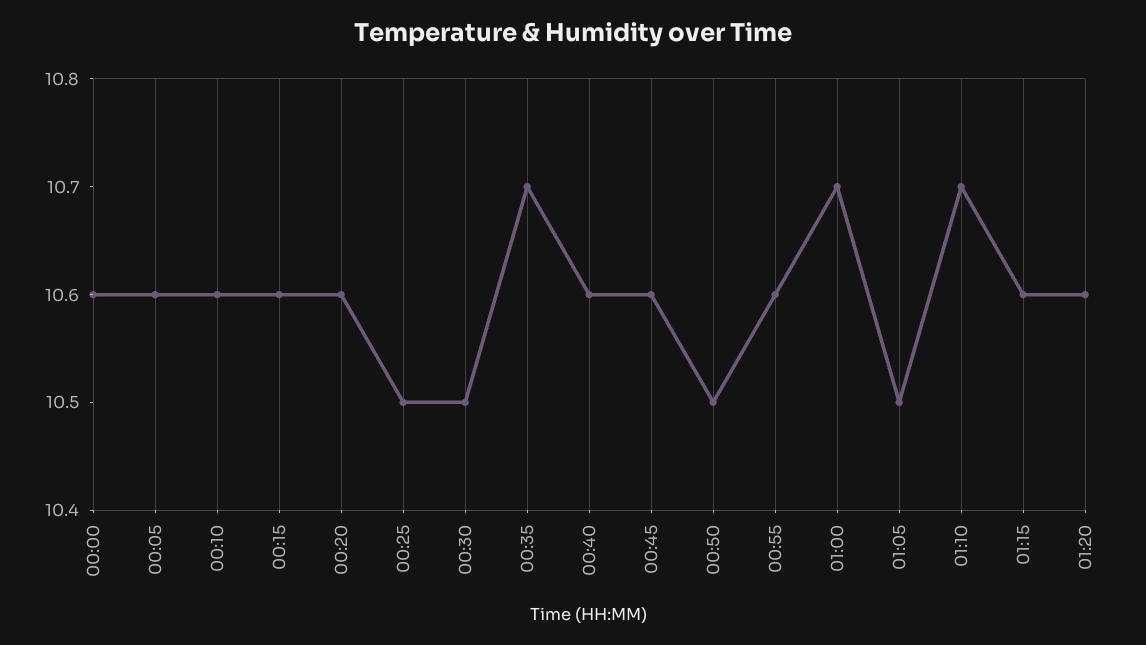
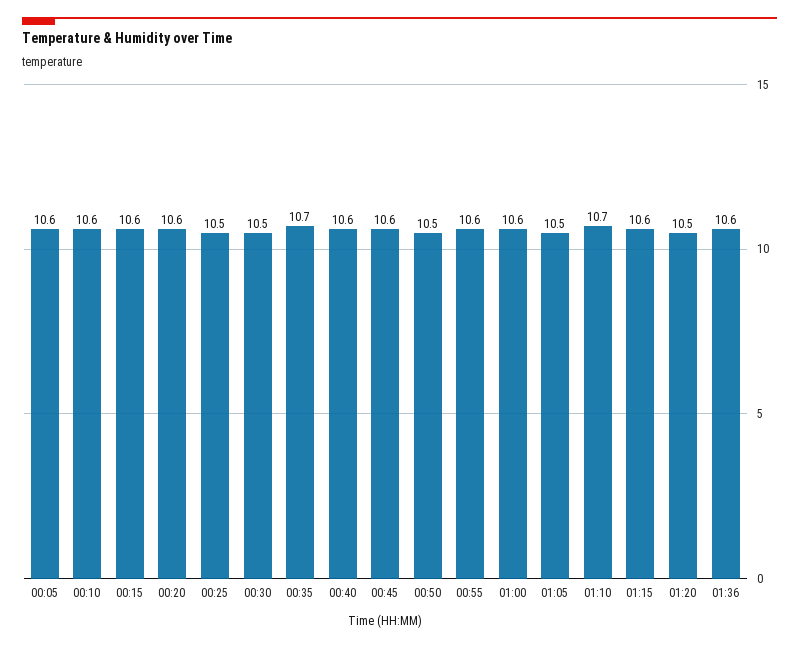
00:00: 10.6 -> none
01:00: 10.7 -> 10.6
01:20: 10.6 -> 10.5
01:36: none -> 10.6

